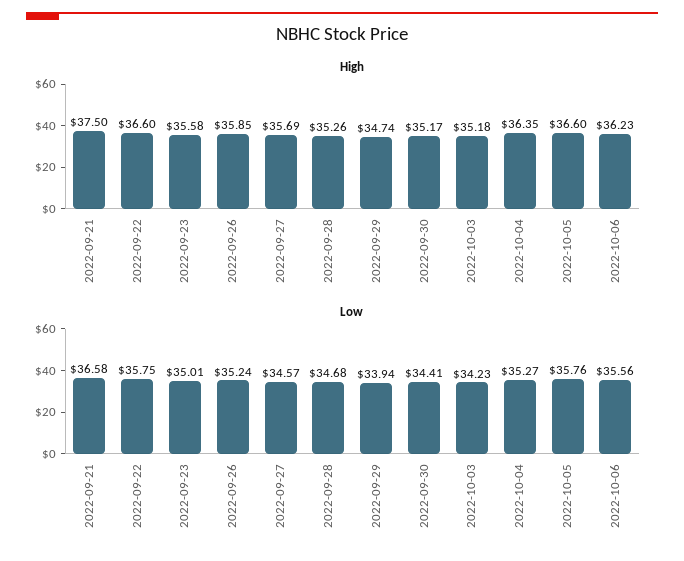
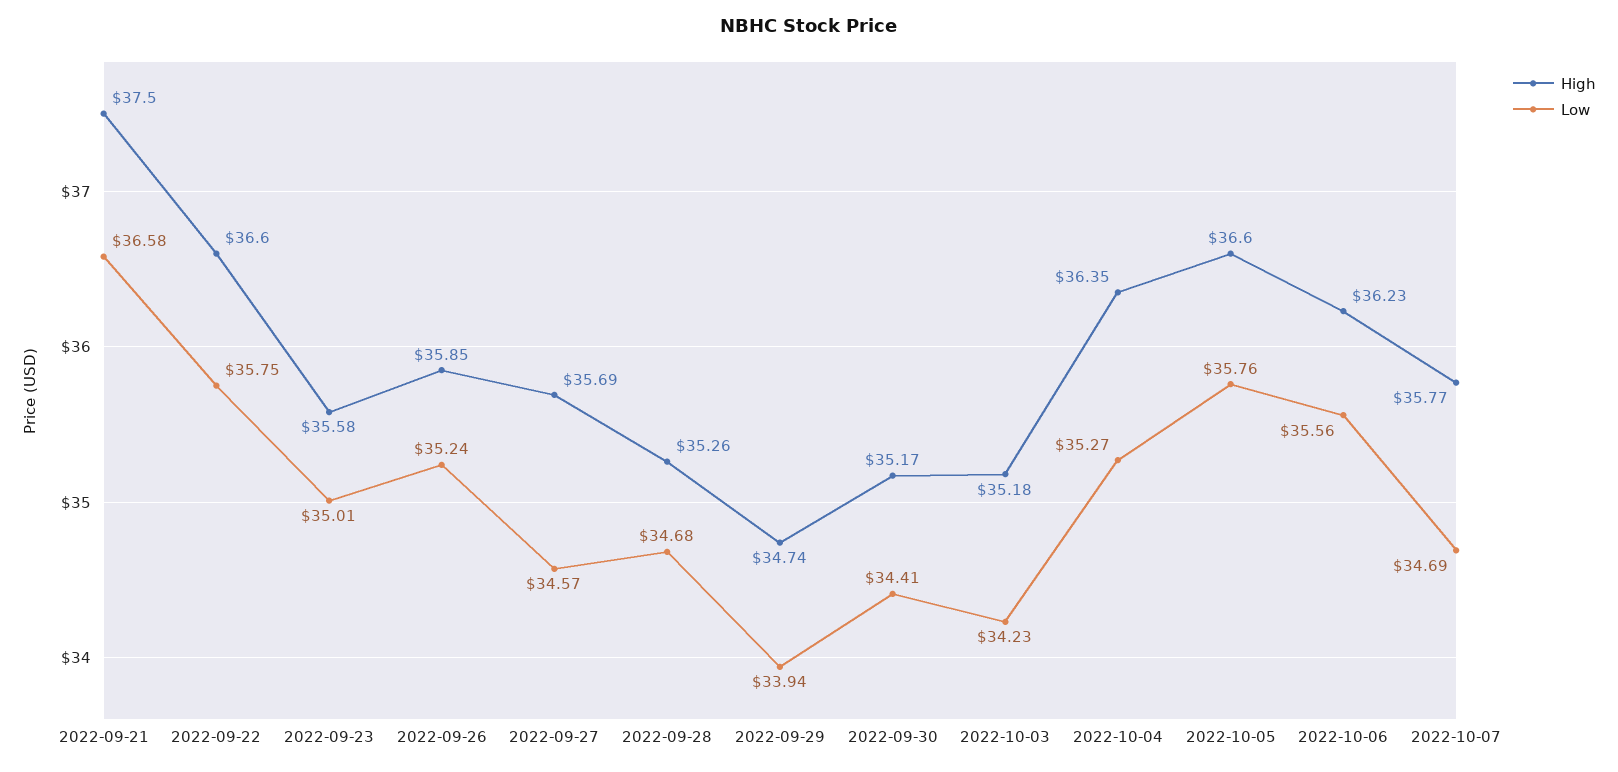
High, 2022-10-07: none -> 35.77
Low, 2022-10-07: none -> 34.69

